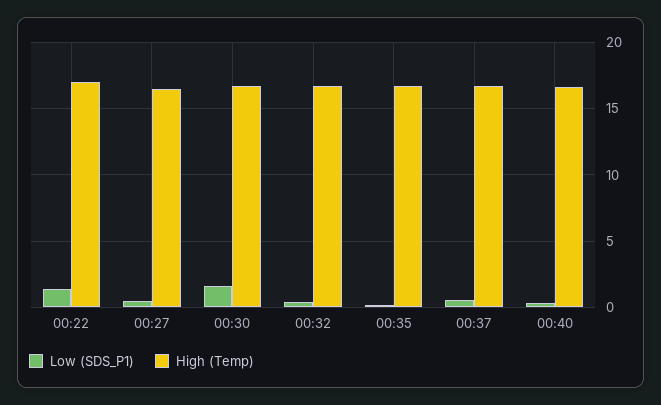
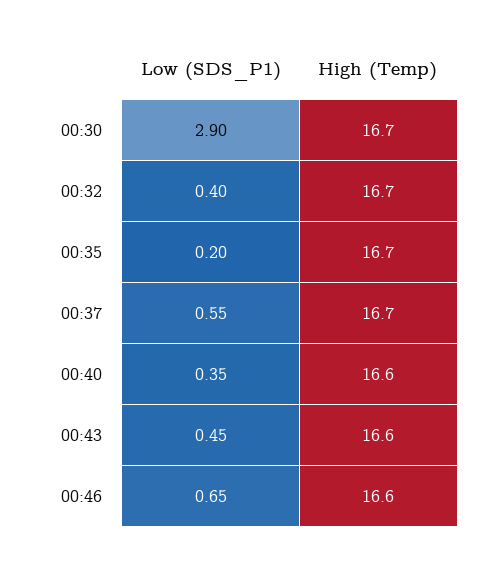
Low (SDS_P1), 00:22: 1.5 -> none
High (Temp), 00:22: 17 -> none
Low (SDS_P1), 00:27: 0.5 -> none
High (Temp), 00:27: 16.5 -> none
Low (SDS_P1), 00:30: 1.5 -> 2.9
Low (SDS_P1), 00:43: none -> 0.45
High (Temp), 00:43: none -> 16.6
Low (SDS_P1), 00:46: none -> 0.65
High (Temp), 00:46: none -> 16.6

